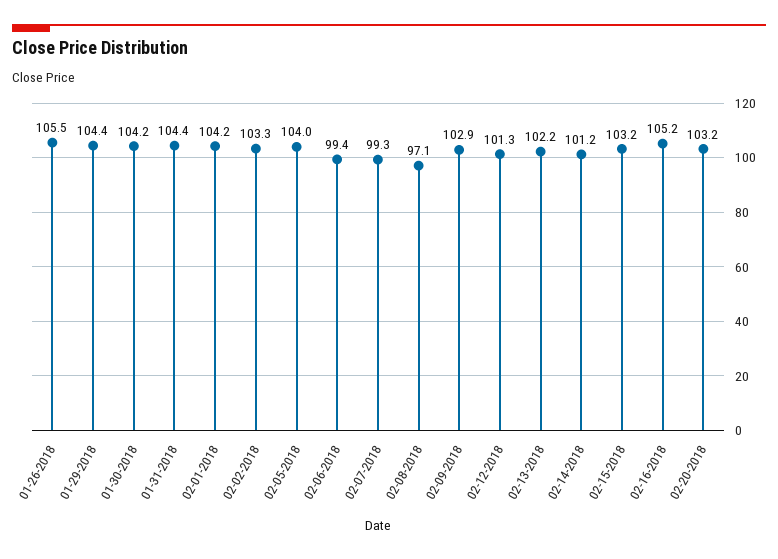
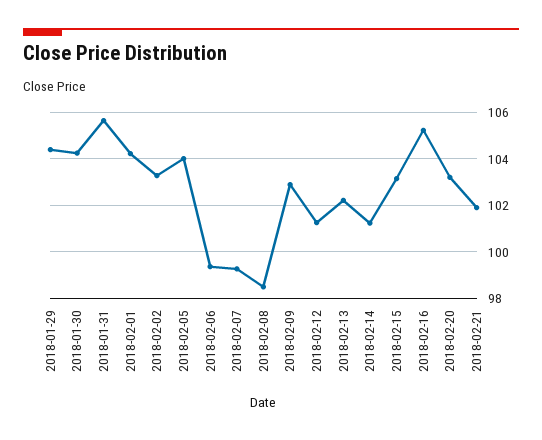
01-26-2018: 105.5 -> none
01-31-2018: 104.4 -> 105.5
02-08-2018: 97.1 -> 98.5
2018-02-21: none -> 102

